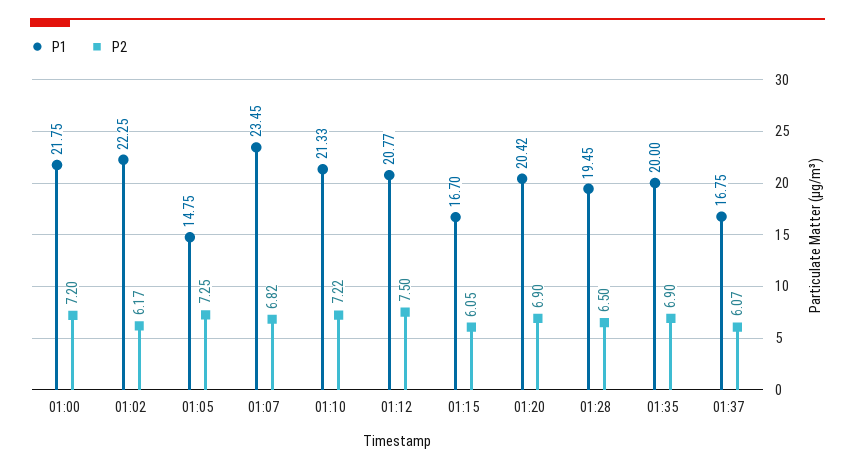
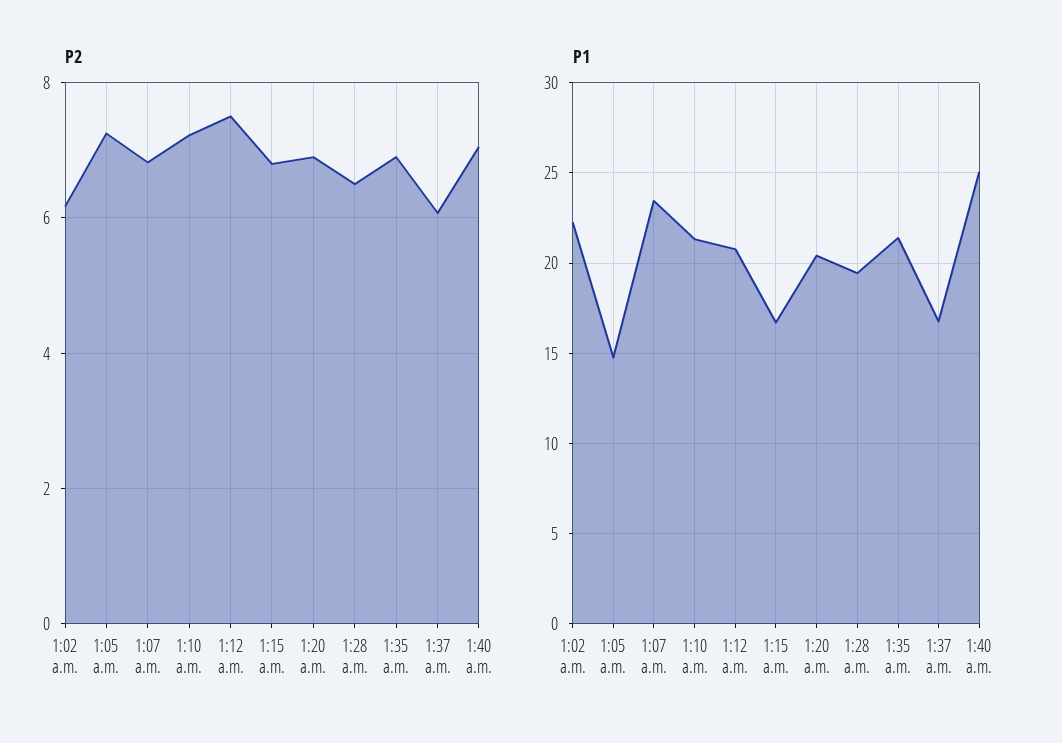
P1, 01:00: 21.75 -> none
P2, 01:00: 7.2 -> none
P2, 01:15: 6.05 -> 6.8
P1, 01:35: 20 -> 21.5
P2, 1:40 a.m.: none -> 7
P1, 1:40 a.m.: none -> 25

